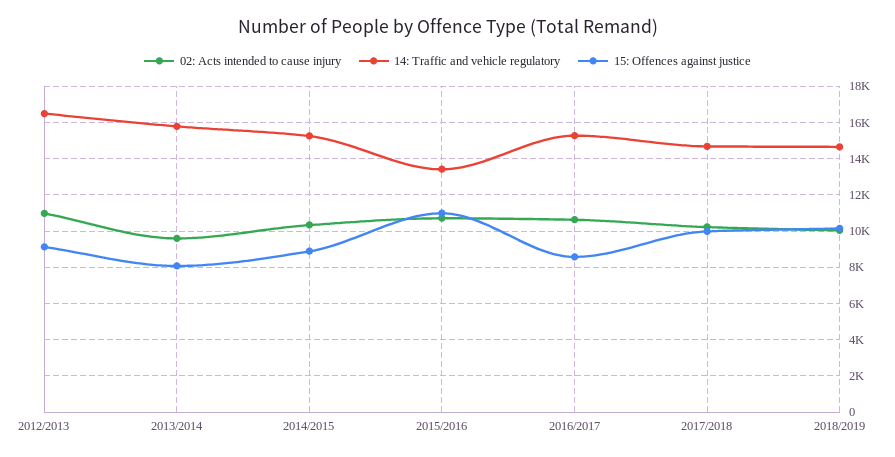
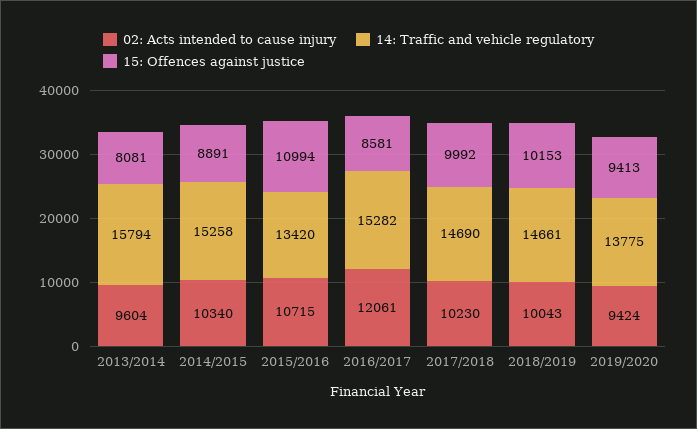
02: Acts intended to cause injury, 2012/2013: 11000 -> none
14: Traffic and vehicle regulatory, 2012/2013: 16500 -> none
15: Offences against justice, 2012/2013: 9000 -> none
02: Acts intended to cause injury, 2016/2017: 10500 -> 12061
02: Acts intended to cause injury, 2019/2020: none -> 9424
14: Traffic and vehicle regulatory, 2019/2020: none -> 13775
15: Offences against justice, 2019/2020: none -> 9413

